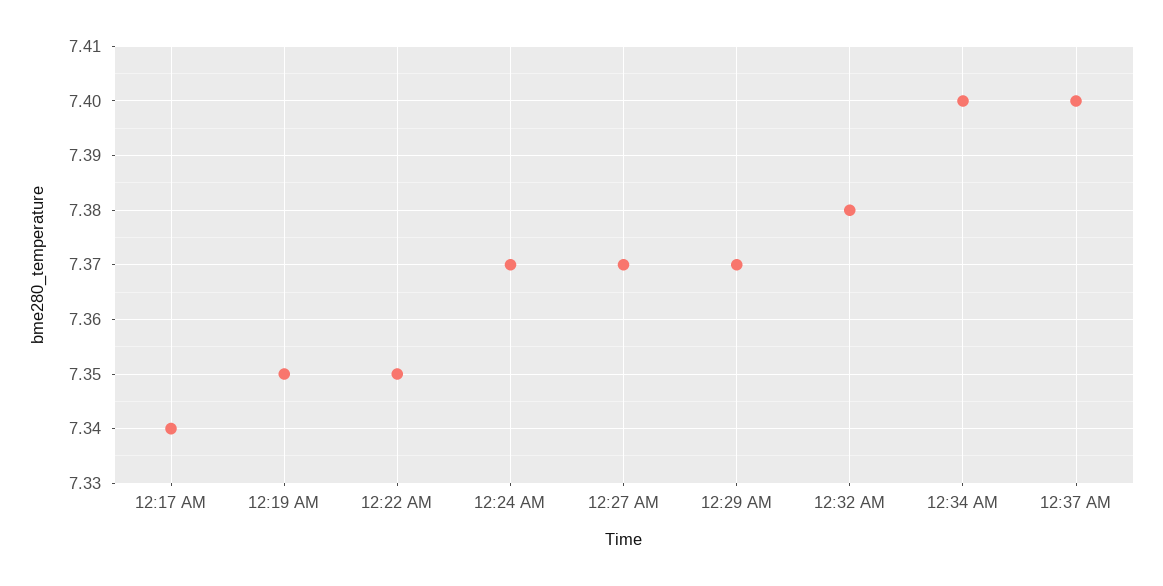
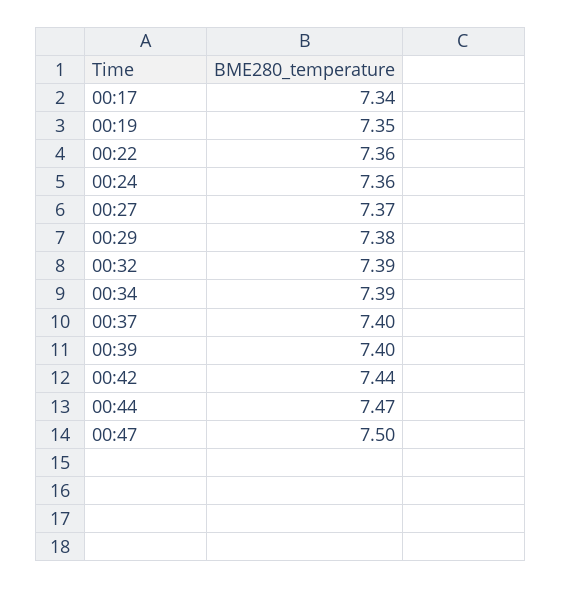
12:22 AM: 7.35 -> 7.36
12:24 AM: 7.37 -> 7.36
12:29 AM: 7.37 -> 7.38
12:32 AM: 7.38 -> 7.39
12:34 AM: 7.4 -> 7.39
00:39: none -> 7.4
00:42: none -> 7.44
00:44: none -> 7.47
00:47: none -> 7.5

